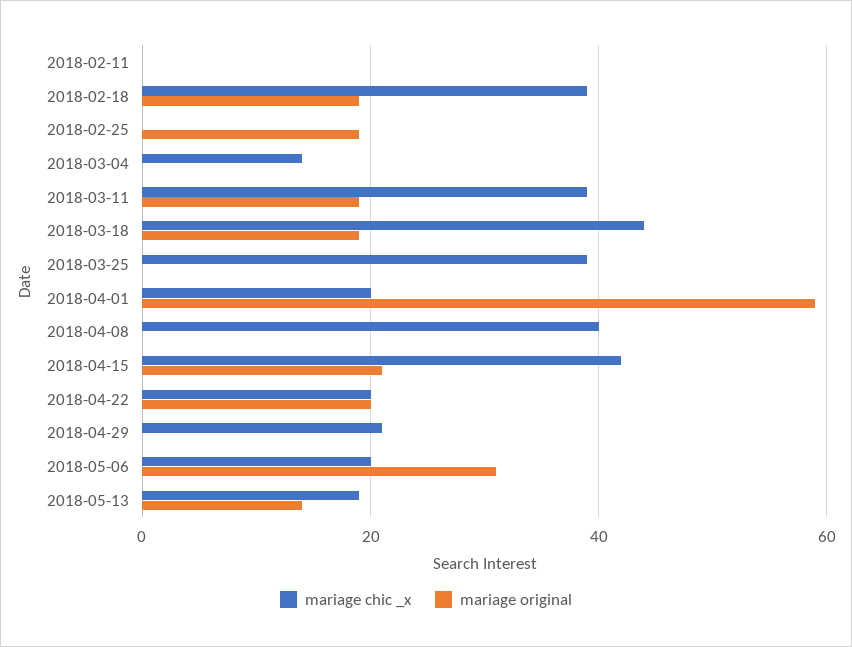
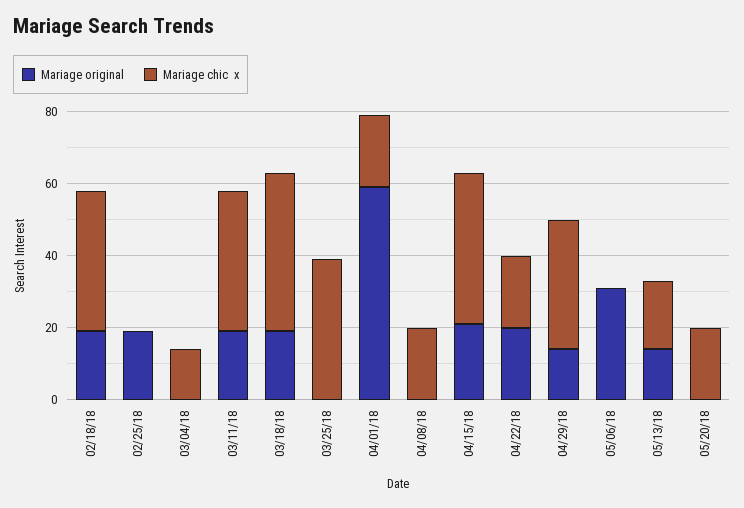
mariage chic _x, 2018-02-11: 0 -> none
mariage original, 2018-02-11: 0 -> none
mariage chic _x, 2018-04-08: 40 -> 20
mariage chic _x, 2018-04-29: 20 -> 35
mariage original, 2018-04-29: 0 -> 15
mariage chic _x, 2018-05-06: 20 -> 0
mariage original, 05/20/18: none -> 0
mariage chic _x, 05/20/18: none -> 20

